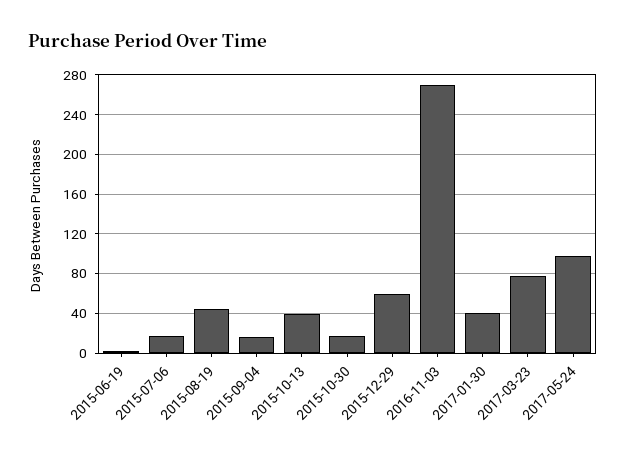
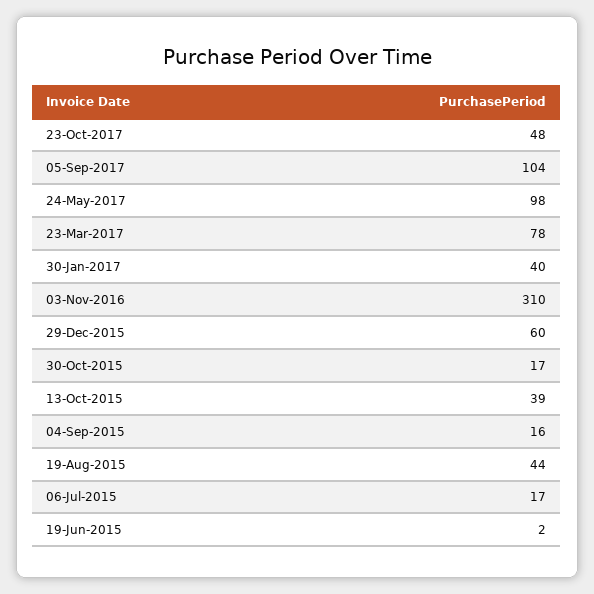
2016-11-03: 270 -> 310
23-Oct-2017: none -> 48
05-Sep-2017: none -> 104

